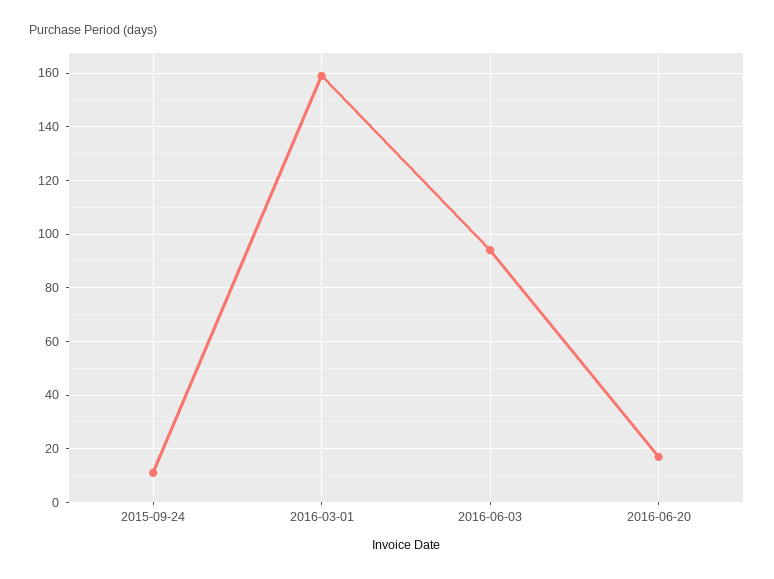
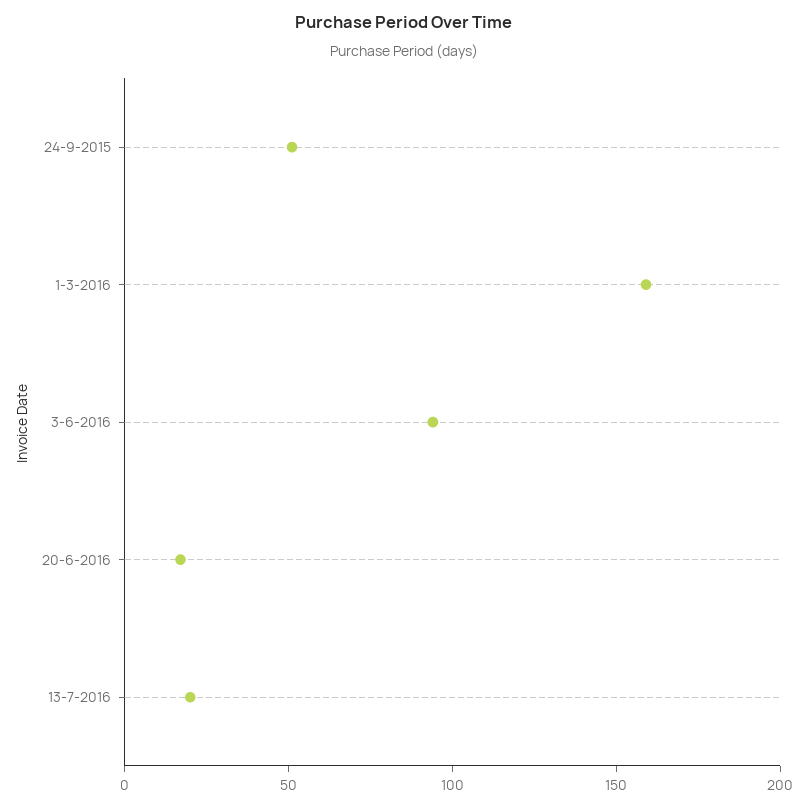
2015-09-24: 10 -> 50
13-7-2016: none -> 20

